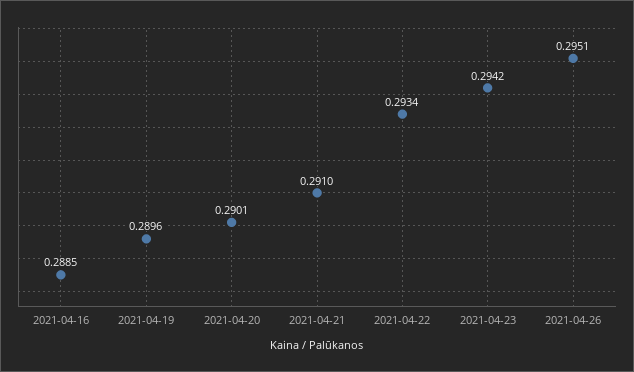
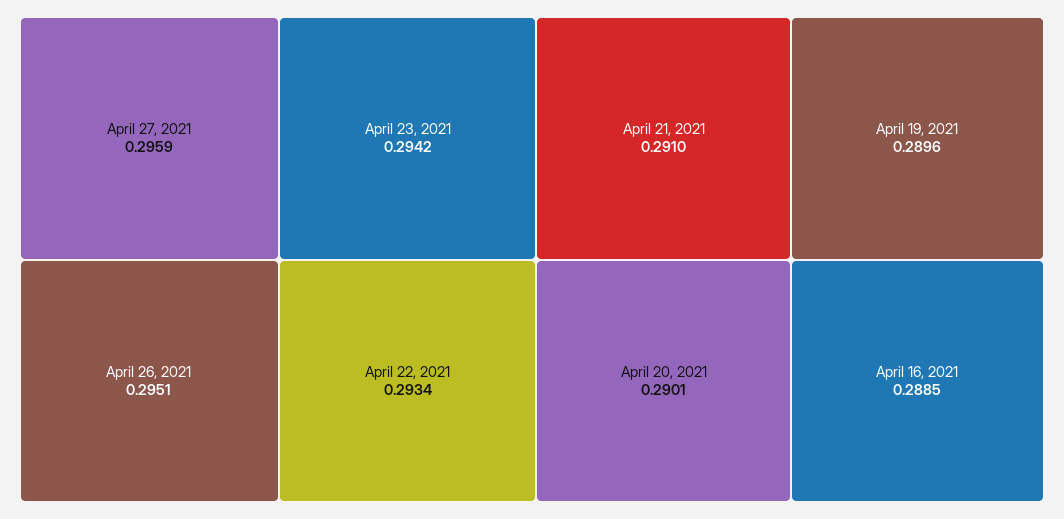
April 27, 2021: none -> 0.2959

